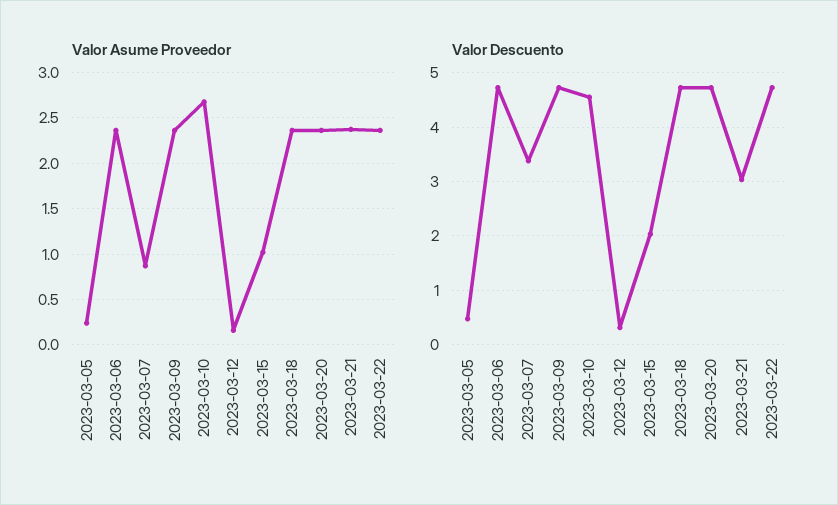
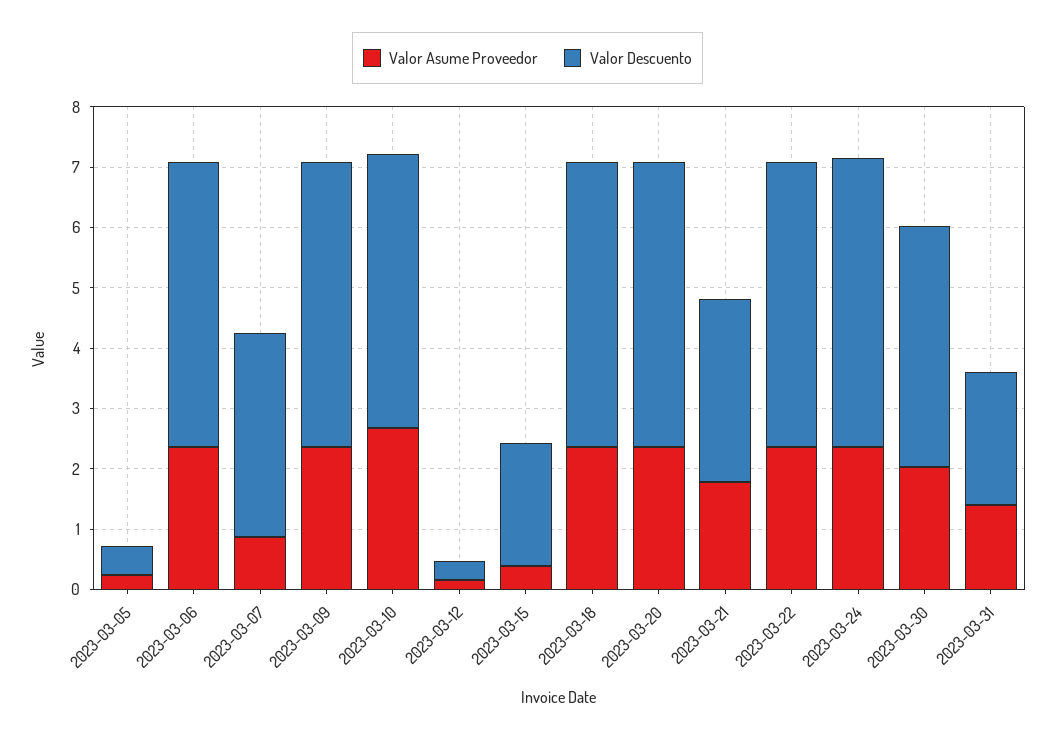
Valor Asume Proveedor, 2023-03-15: 1 -> 0.4
Valor Asume Proveedor, 2023-03-21: 2.4 -> 1.8
Valor Asume Proveedor, 2023-03-24: none -> 2.4
Valor Descuento, 2023-03-24: none -> 4.8
Valor Asume Proveedor, 2023-03-30: none -> 2
Valor Descuento, 2023-03-30: none -> 4
Valor Asume Proveedor, 2023-03-31: none -> 1.4
Valor Descuento, 2023-03-31: none -> 2.2

